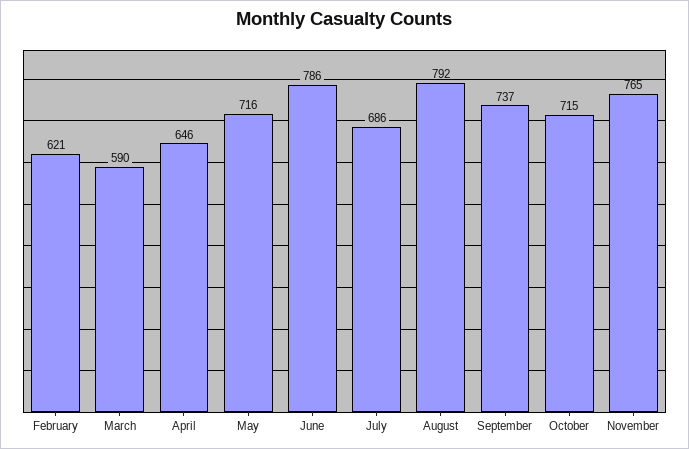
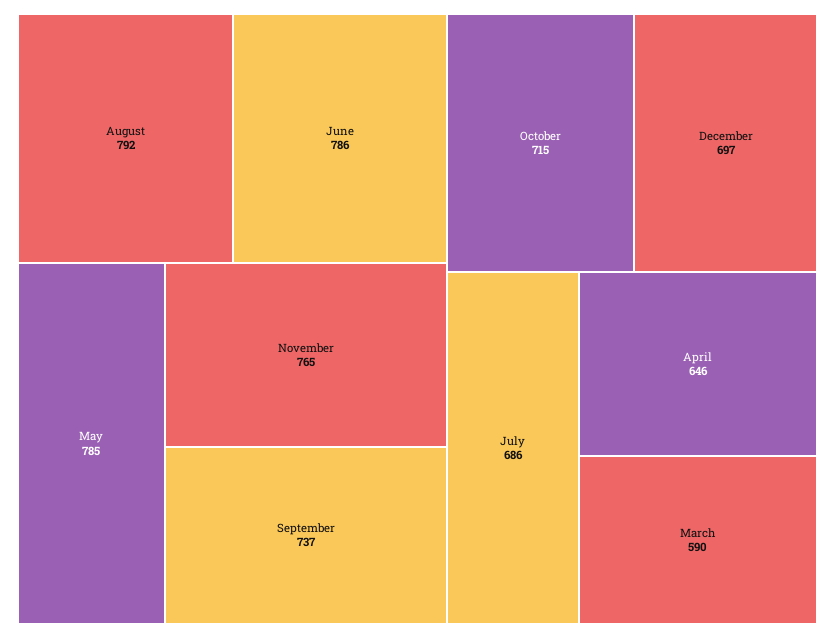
February: 621 -> none
May: 716 -> 785
December: none -> 697

